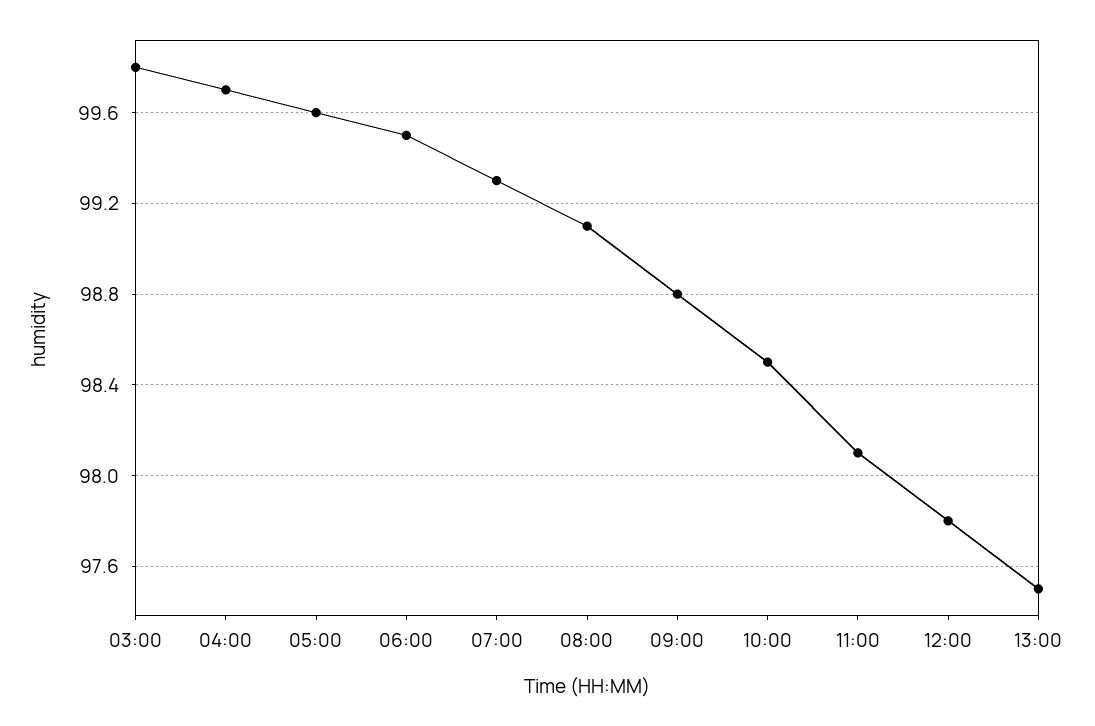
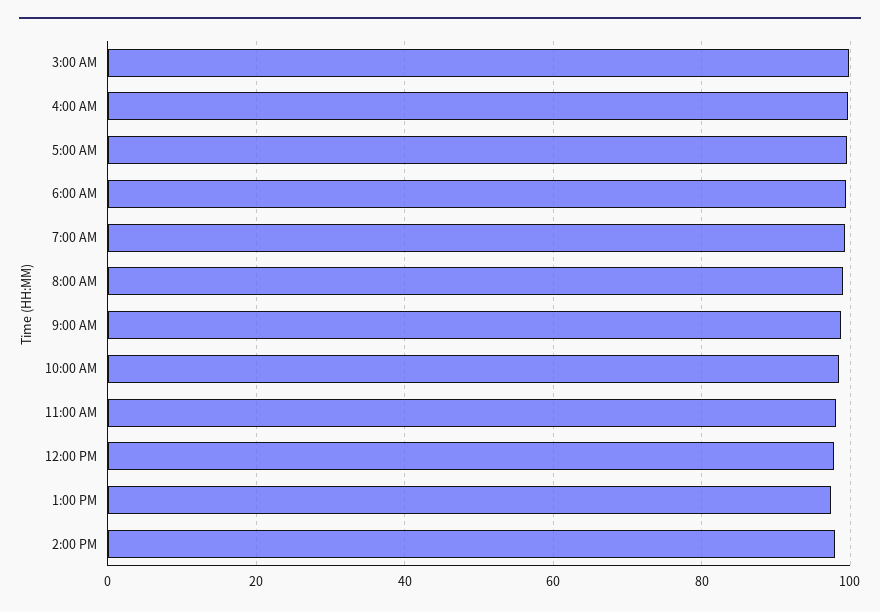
2:00 PM: none -> 98

